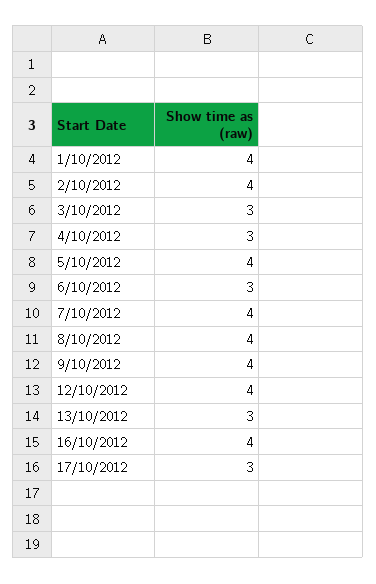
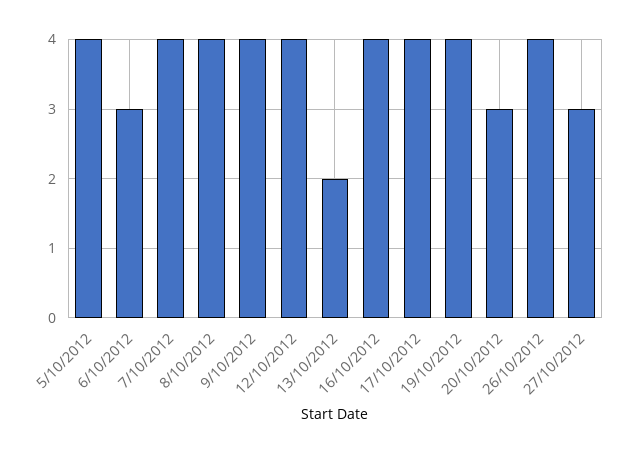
1/10/2012: 4 -> none
2/10/2012: 4 -> none
3/10/2012: 3 -> none
4/10/2012: 3 -> none
13/10/2012: 3 -> 2
17/10/2012: 3 -> 4
19/10/2012: none -> 4
20/10/2012: none -> 3
26/10/2012: none -> 4
27/10/2012: none -> 3

